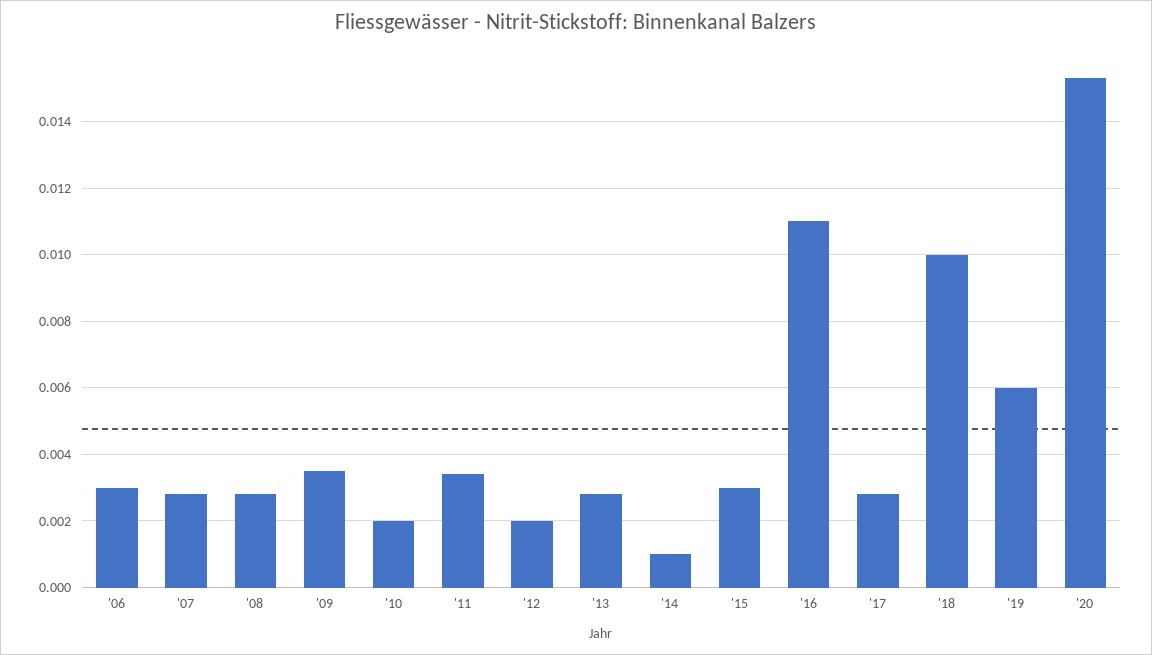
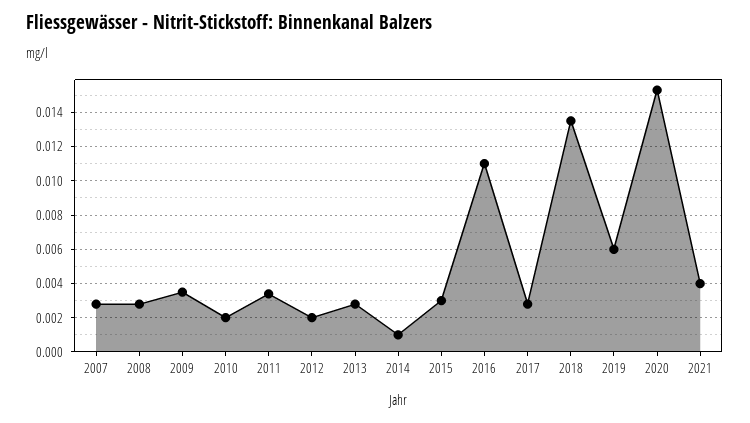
'06: 0.003 -> none
'18: 0.01 -> 0.0135
2021: none -> 0.004

